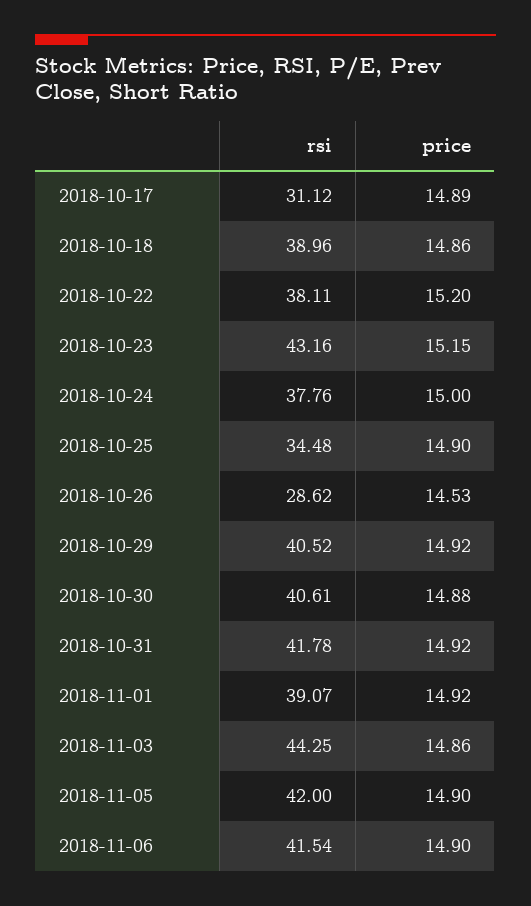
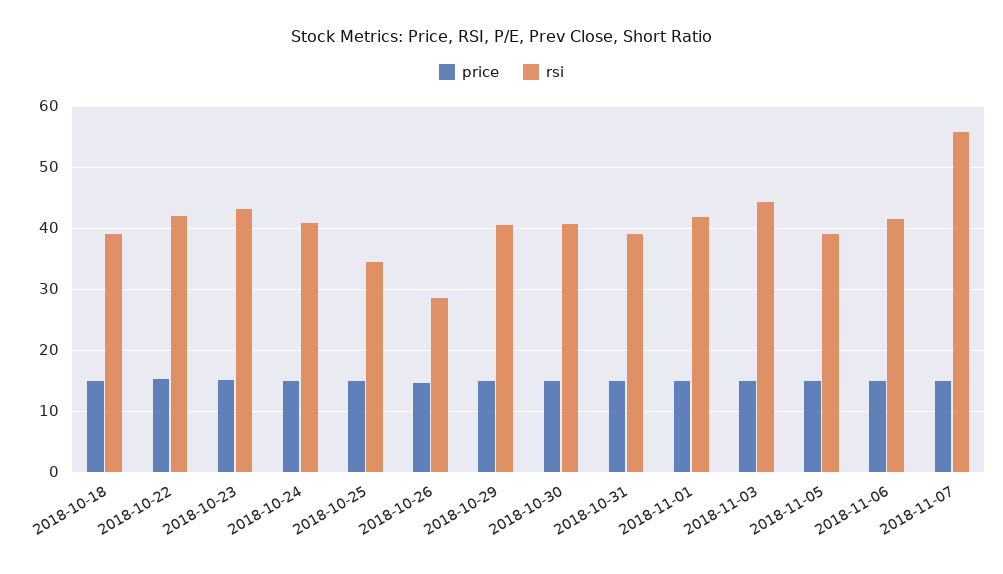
rsi, 2018-10-17: 31.12 -> none
price, 2018-10-17: 14.89 -> none
rsi, 2018-10-22: 38.11 -> 42
rsi, 2018-10-24: 37.76 -> 41
rsi, 2018-10-31: 41.78 -> 39
rsi, 2018-11-01: 39.07 -> 42
rsi, 2018-11-05: 42 -> 39
price, 2018-11-07: none -> 15
rsi, 2018-11-07: none -> 56

